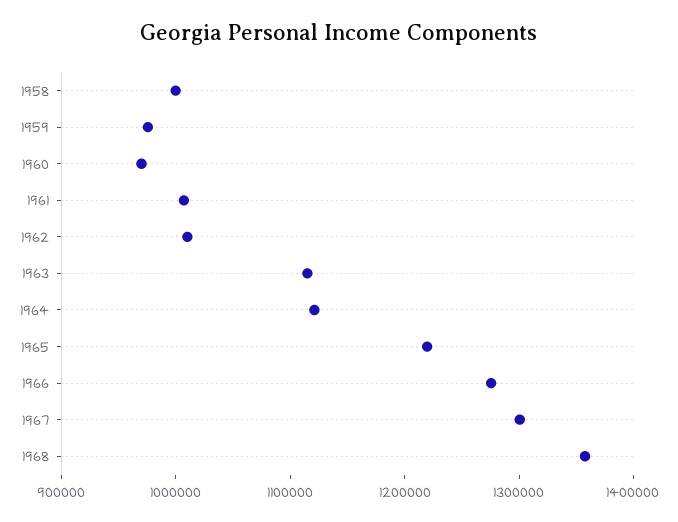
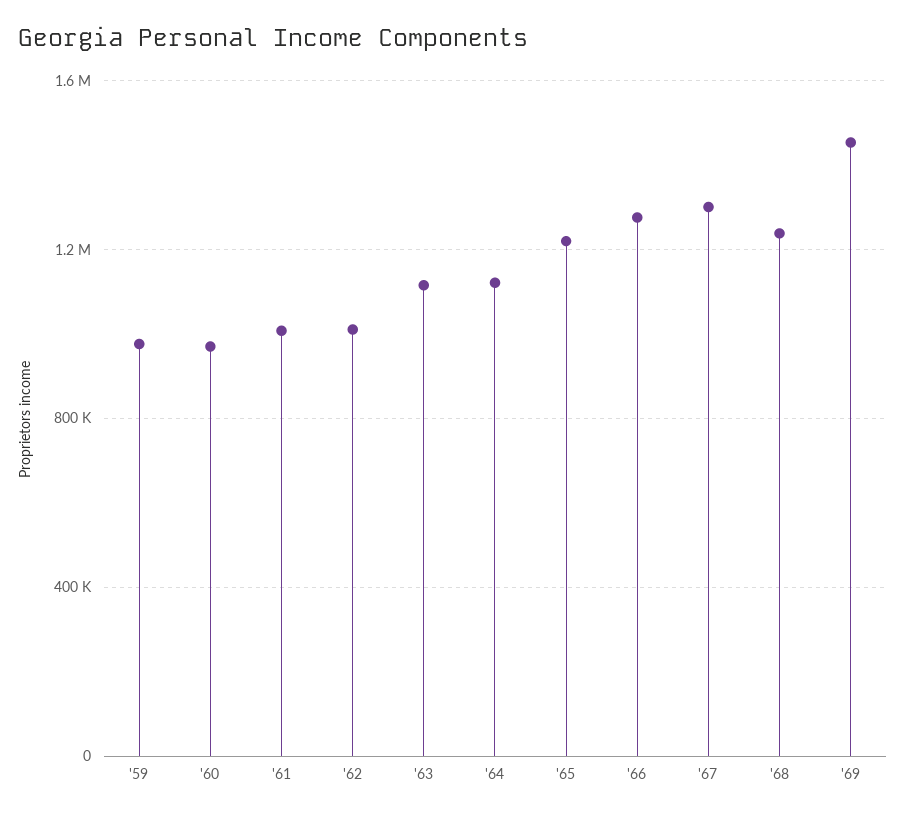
1958: 1000000 -> none
1968: 1360000 -> 1250000
'69: none -> 1450000

